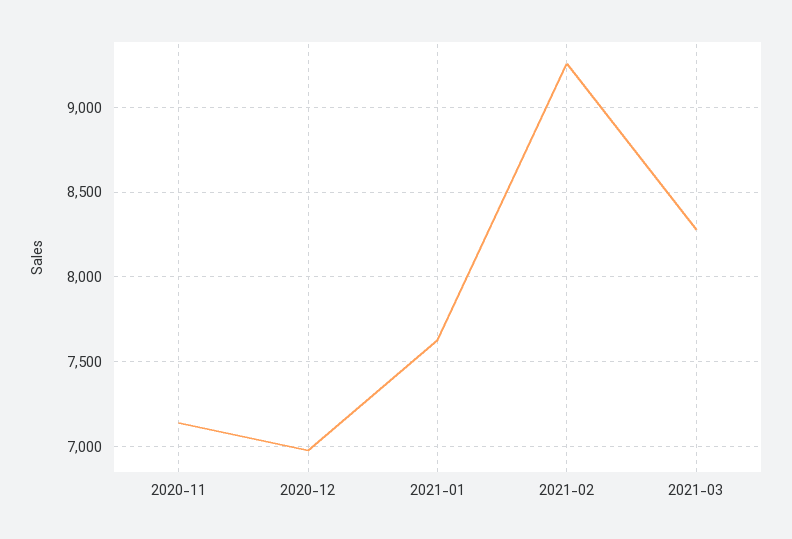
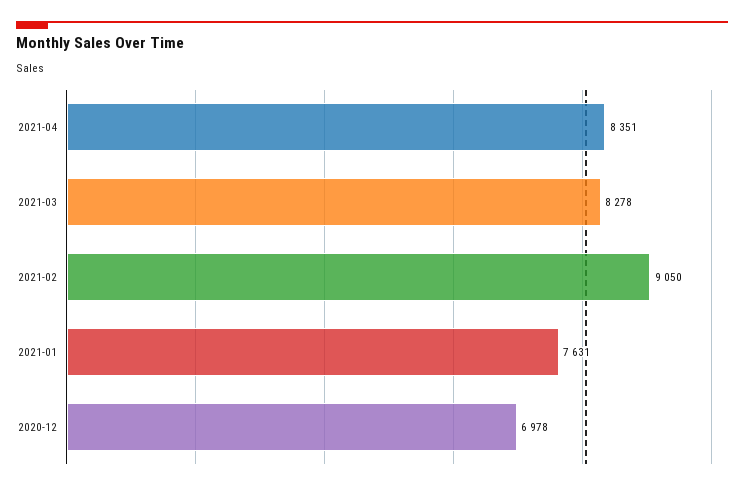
2020-11: 7150 -> none
2021-02: 9250 -> 9050
2021-04: none -> 8351

